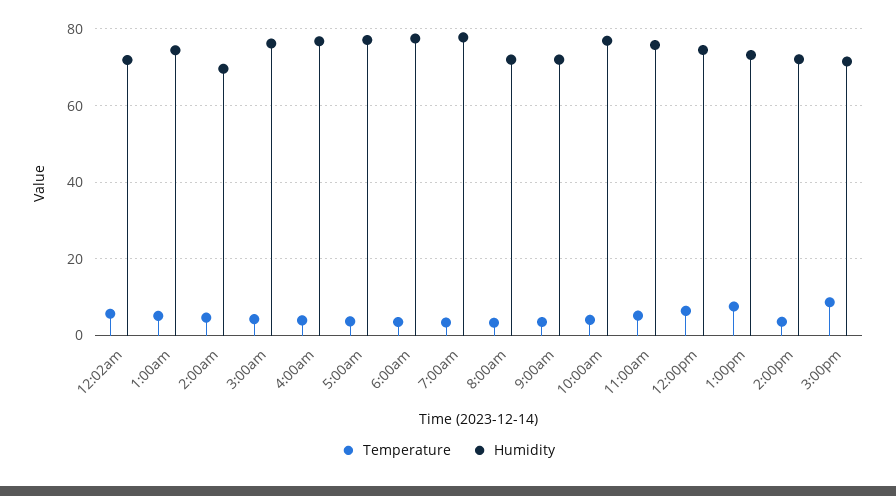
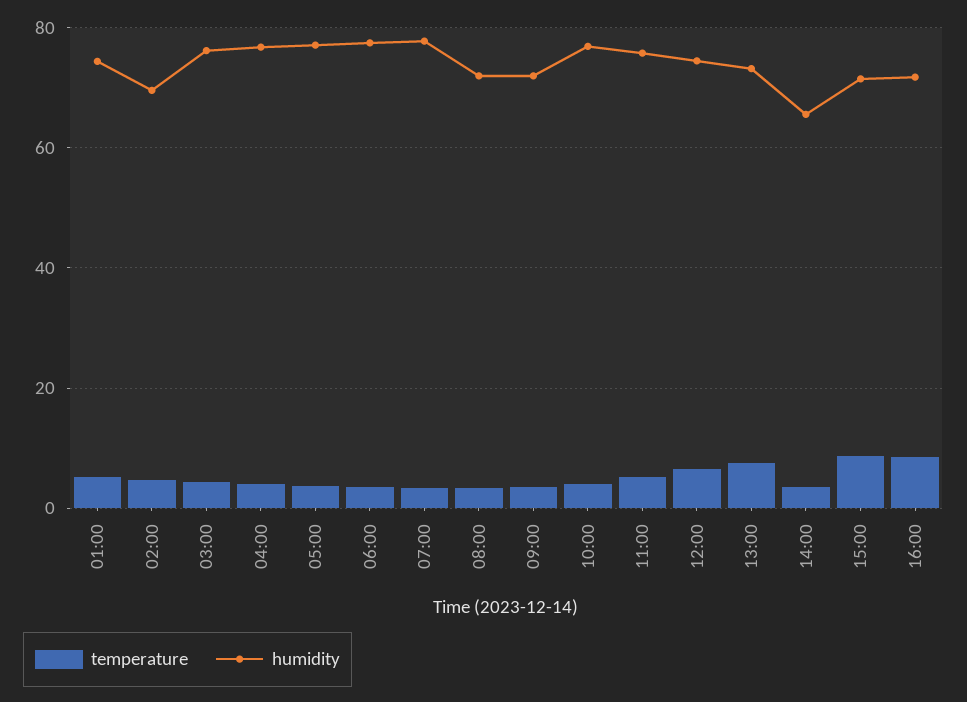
Temperature, 12:02am: 6 -> none
Humidity, 12:02am: 72 -> none
Humidity, 2:00pm: 72 -> 66
Temperature, 16:00: none -> 8
Humidity, 16:00: none -> 72

